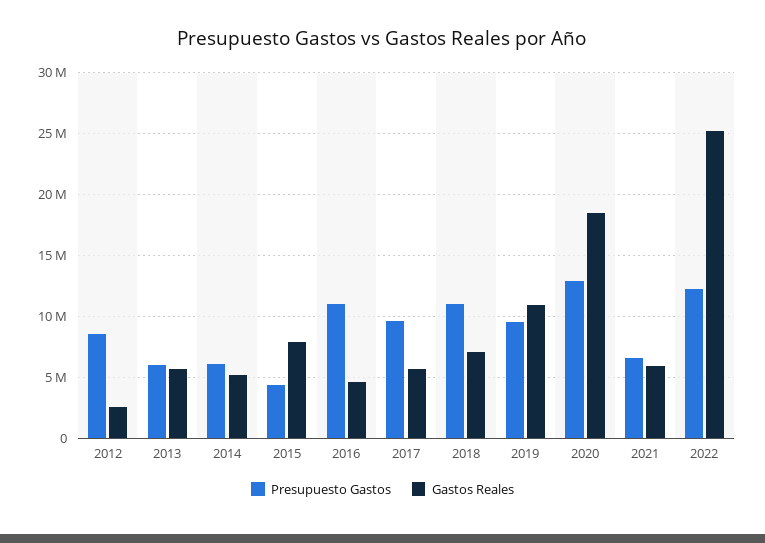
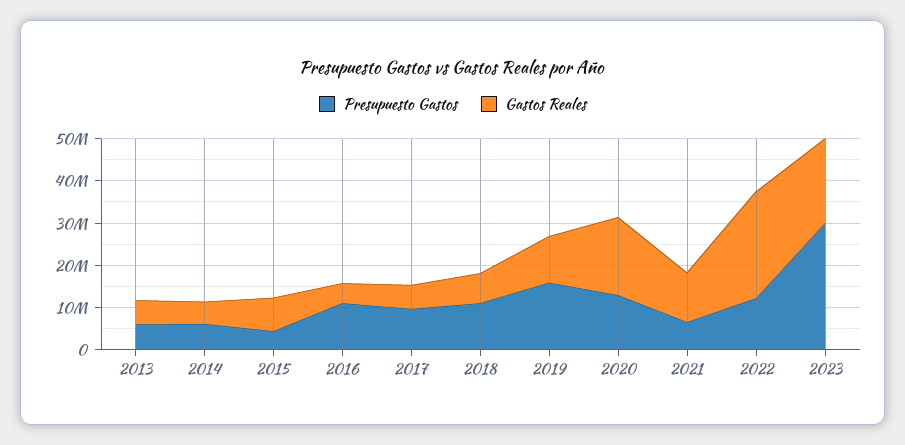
Presupuesto Gastos, 2012: 8500000 -> none
Gastos Reales, 2012: 2500000 -> none
Presupuesto Gastos, 2019: 9500000 -> 16000000
Gastos Reales, 2021: 6000000 -> 12000000
Presupuesto Gastos, 2023: none -> 30000000
Gastos Reales, 2023: none -> 20000000

